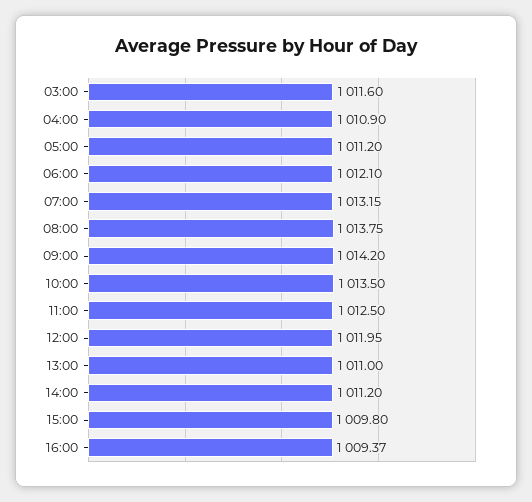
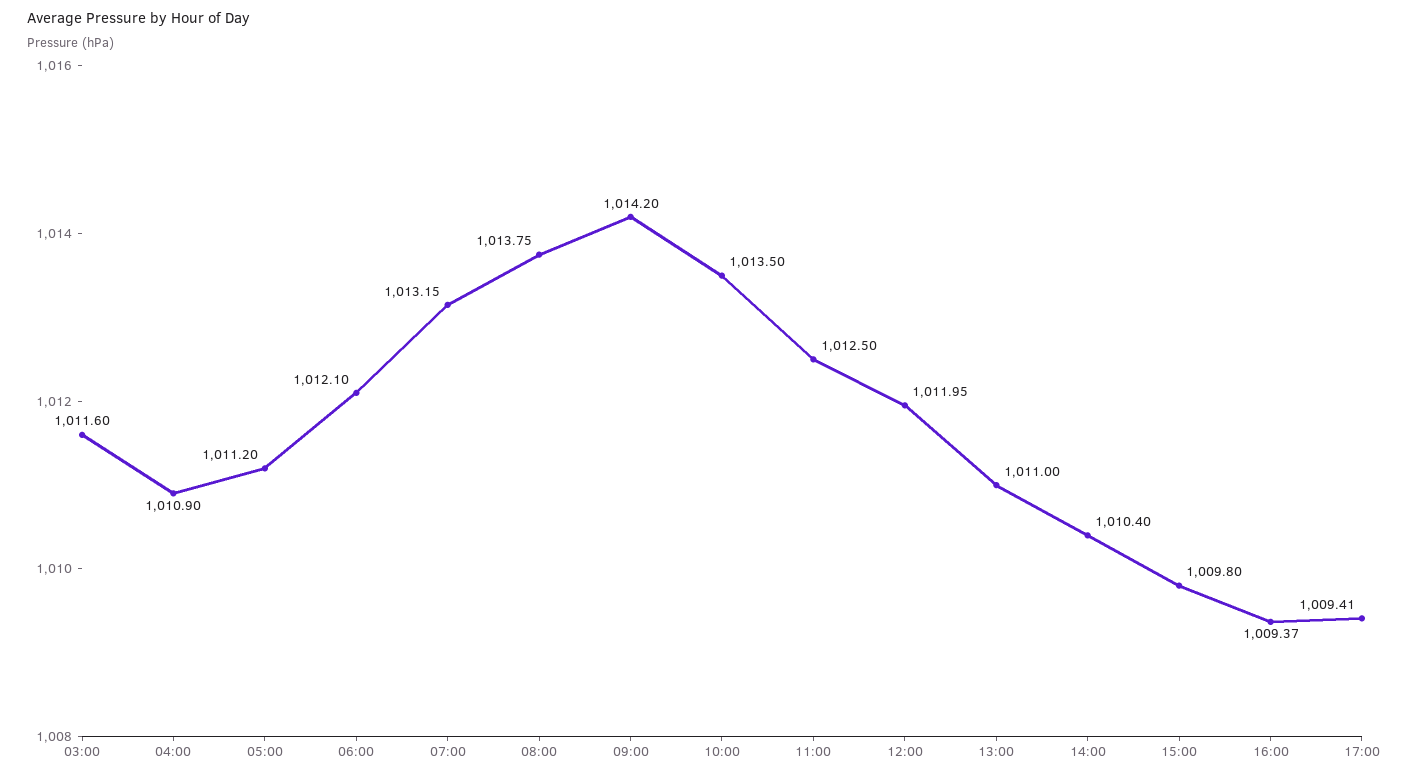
14:00: 1011.2 -> 1010.4
17:00: none -> 1009.41

